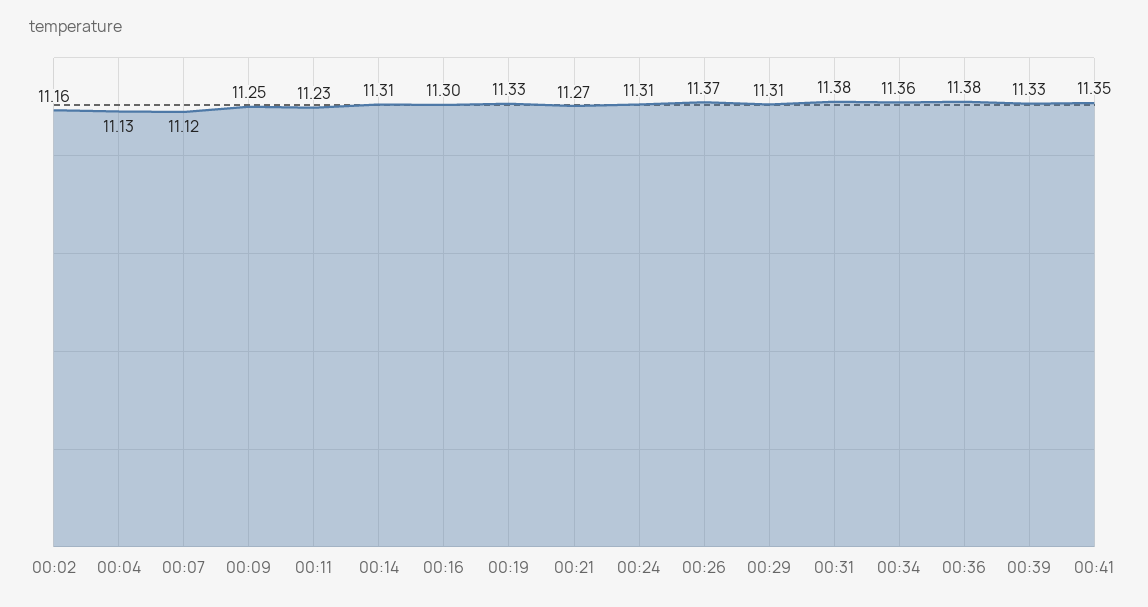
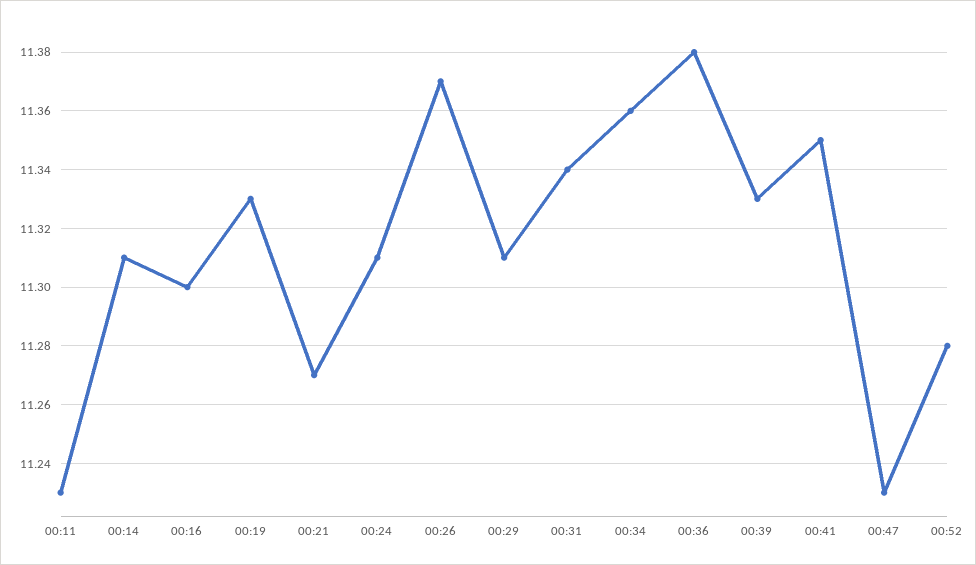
00:02: 11.16 -> none
00:04: 11.13 -> none
00:07: 11.12 -> none
00:09: 11.25 -> none
00:31: 11.38 -> 11.34
00:47: none -> 11.23
00:52: none -> 11.28

